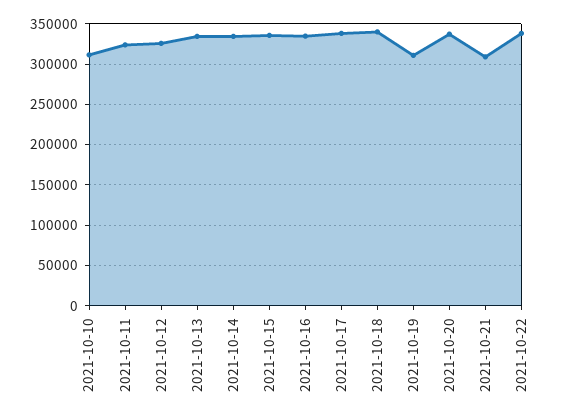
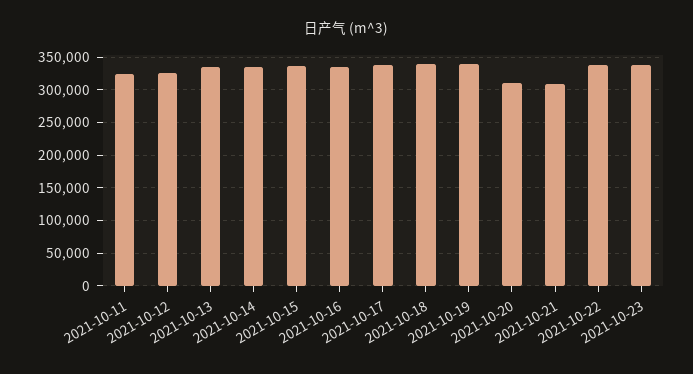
2021-10-10: 310000 -> none
2021-10-19: 310000 -> 340000
2021-10-20: 340000 -> 310000
2021-10-23: none -> 340000

